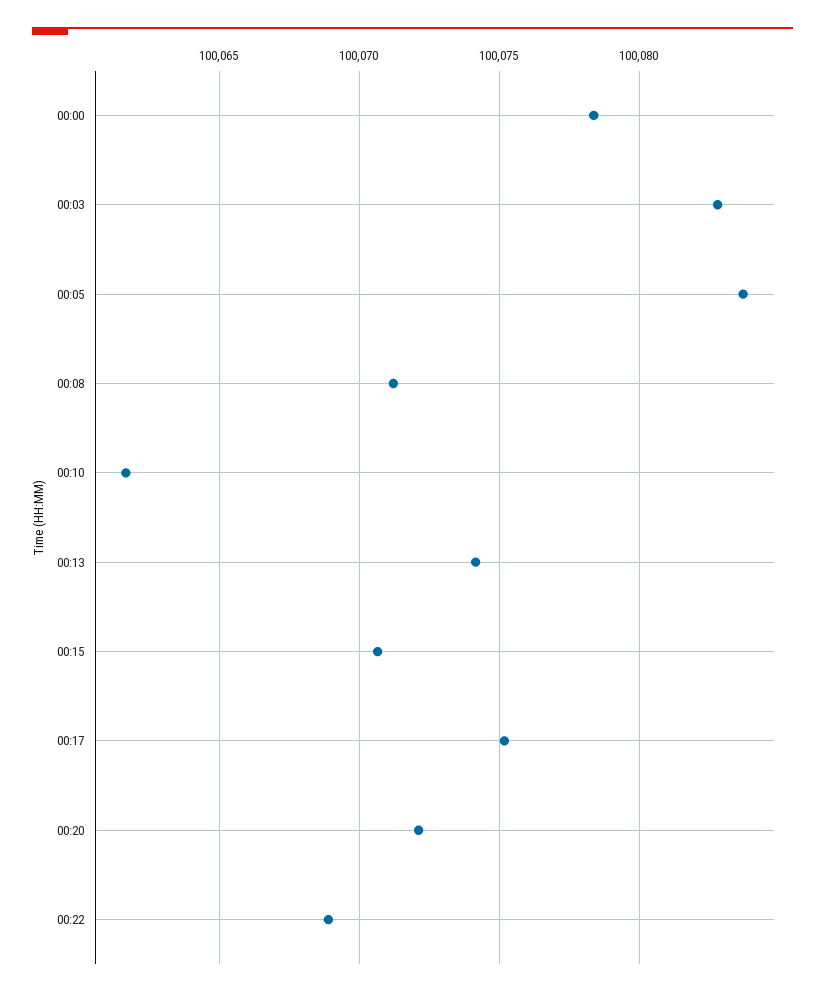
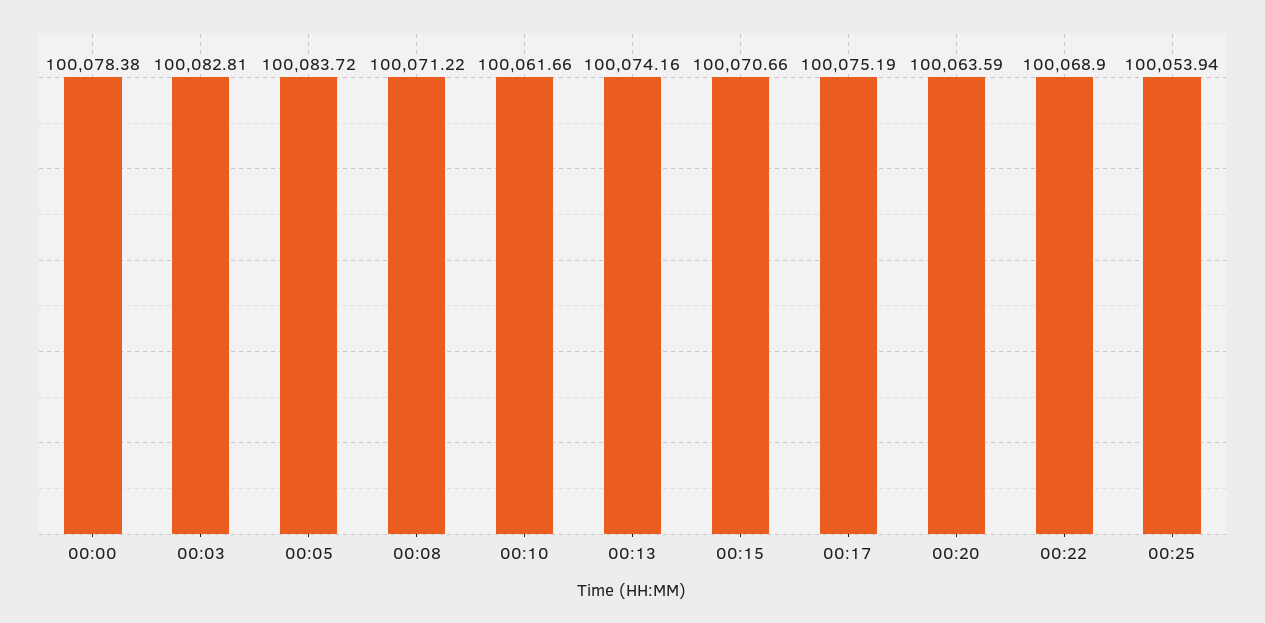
00:20: 100072 -> 100063.59
00:25: none -> 100053.94

